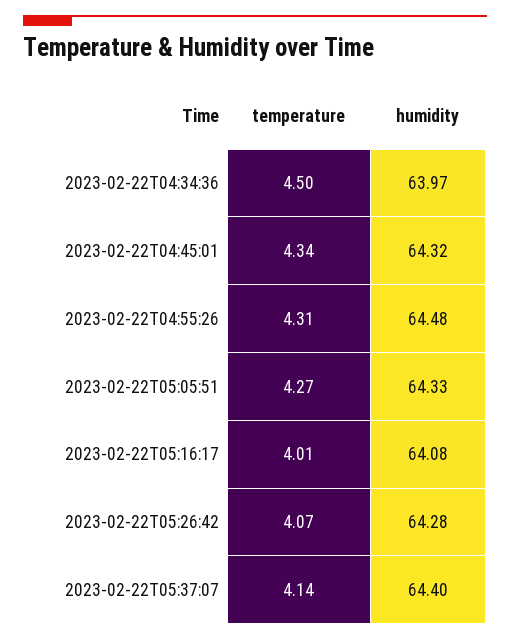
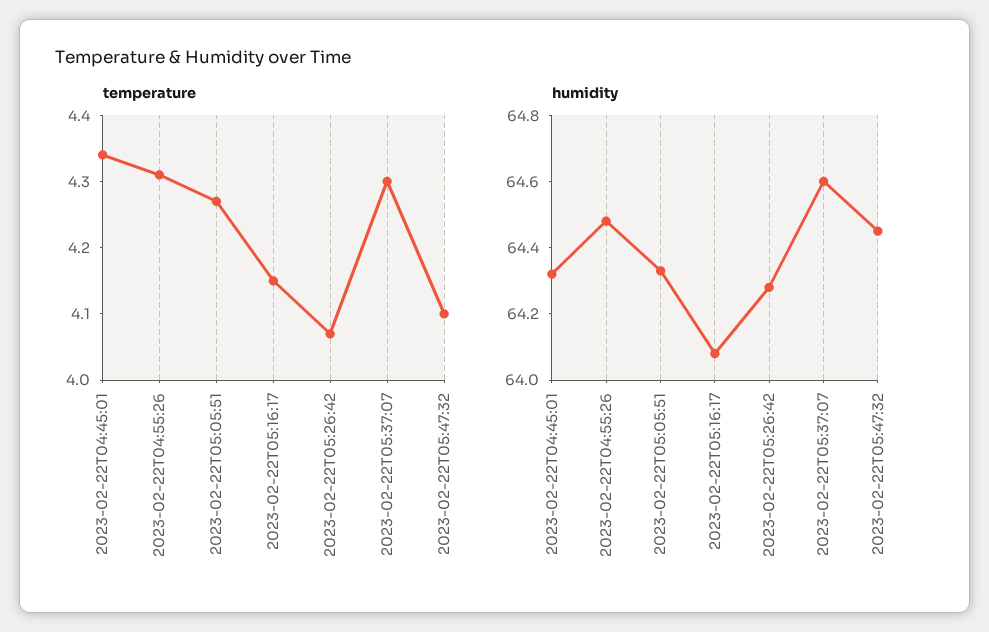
temperature, 2023-02-22T04:34:36: 4.5 -> none
humidity, 2023-02-22T04:34:36: 63.97 -> none
temperature, 2023-02-22T05:16:17: 4.01 -> 4.15
temperature, 2023-02-22T05:37:07: 4.14 -> 4.3
humidity, 2023-02-22T05:37:07: 64.4 -> 64.6
temperature, 2023-02-22T05:47:32: none -> 4.1
humidity, 2023-02-22T05:47:32: none -> 64.45

